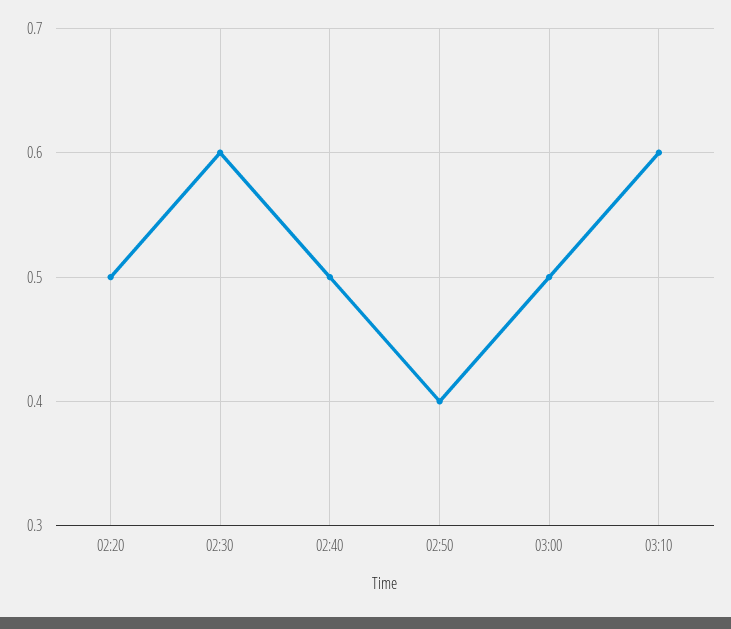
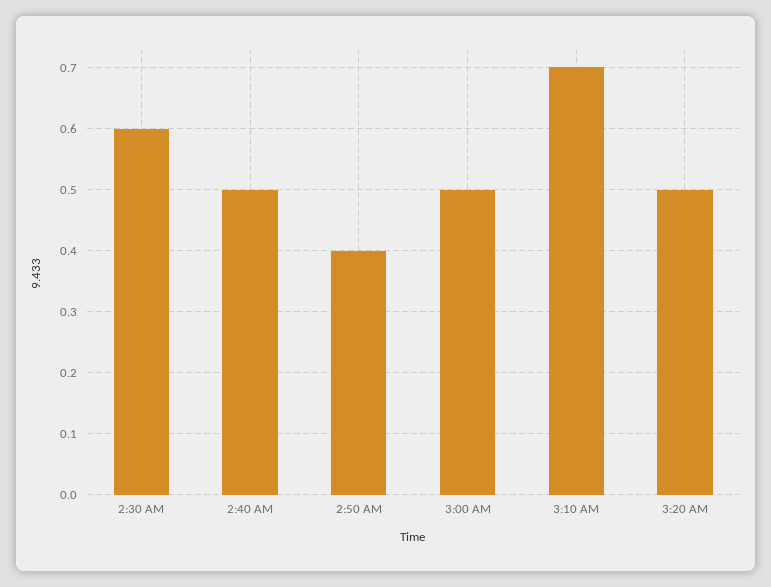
02:20: 0.5 -> none
03:10: 0.6 -> 0.7
3:20 AM: none -> 0.5

